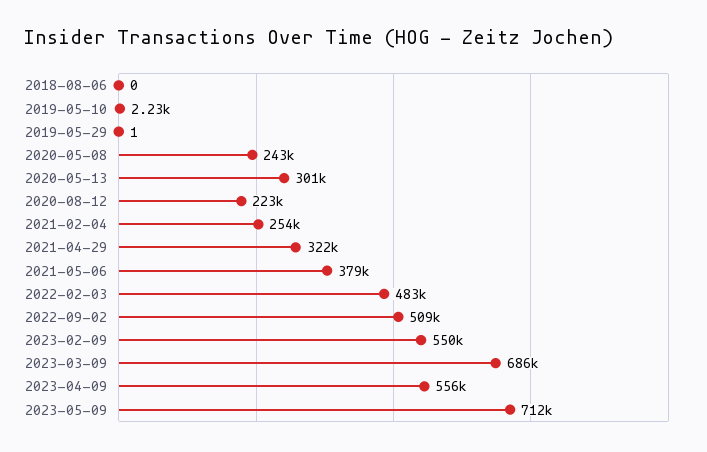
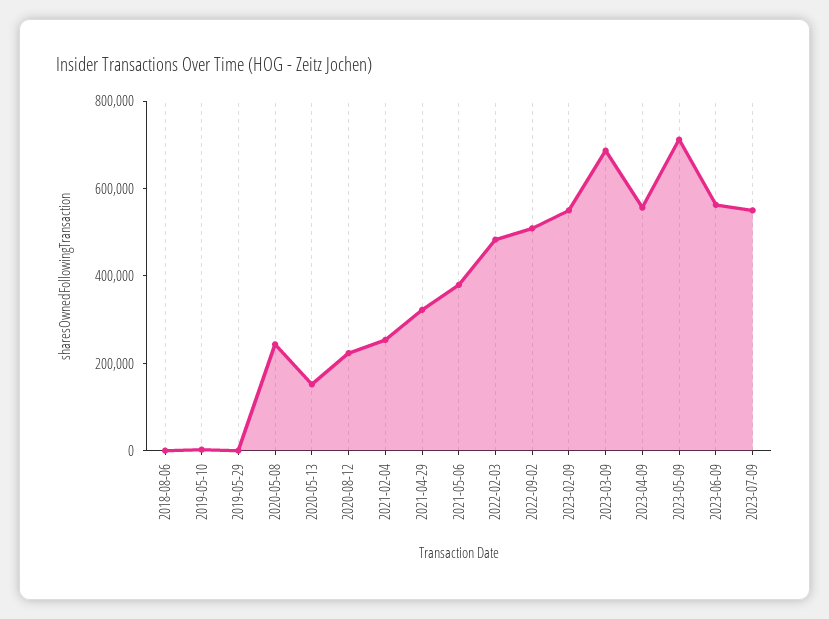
2020-05-13: 301000 -> 150000
2023-06-09: none -> 550000
2023-07-09: none -> 550000

